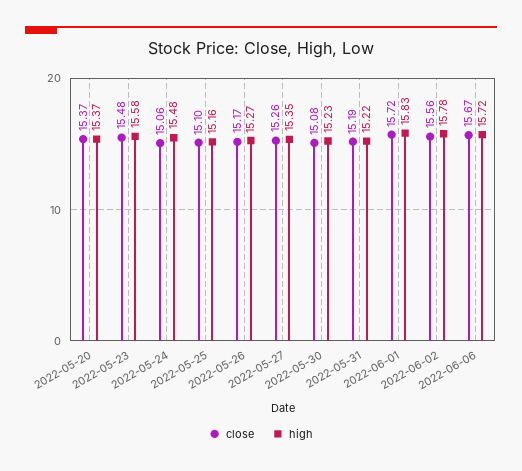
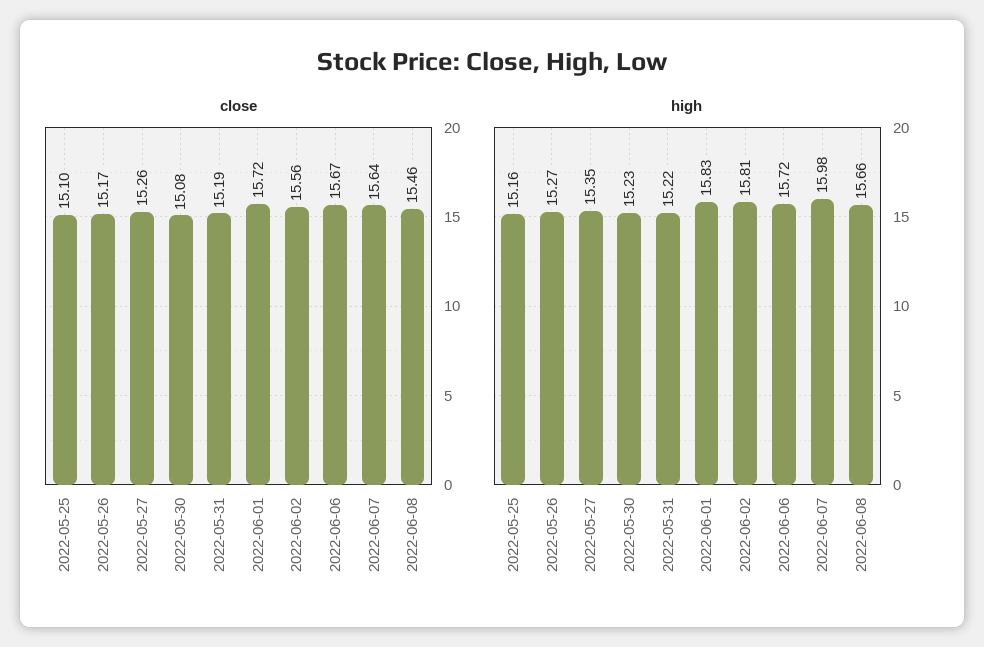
close, 2022-05-20: 15.37 -> none
high, 2022-05-20: 15.37 -> none
close, 2022-05-23: 15.48 -> none
high, 2022-05-23: 15.58 -> none
close, 2022-05-24: 15.06 -> none
high, 2022-05-24: 15.48 -> none
high, 2022-06-02: 15.78 -> 15.81
close, 2022-06-07: none -> 15.64
close, 2022-06-08: none -> 15.46
high, 2022-06-07: none -> 15.98
high, 2022-06-08: none -> 15.66

